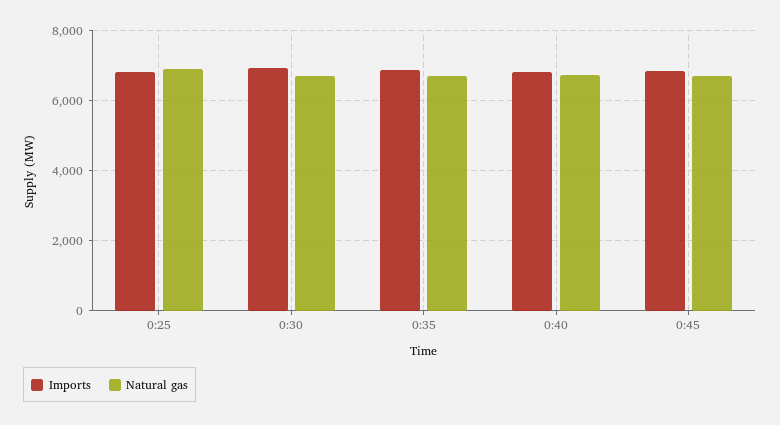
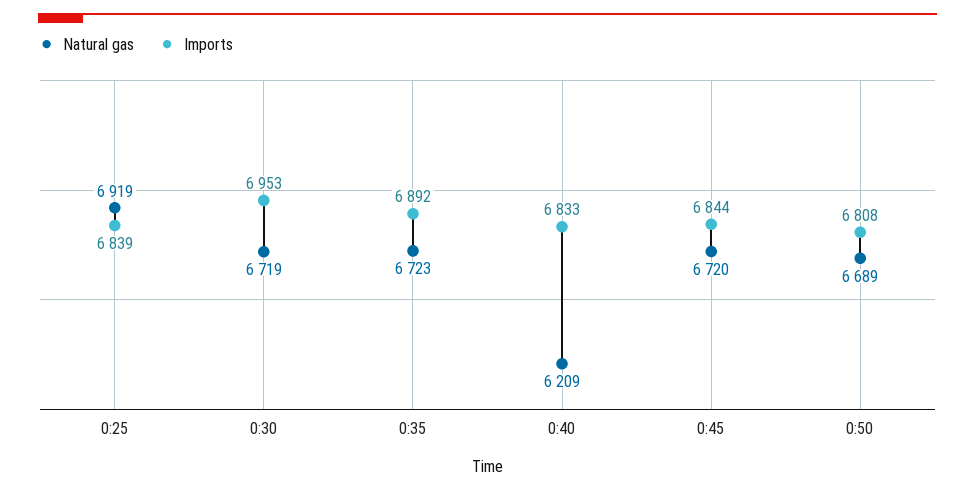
Natural gas, 0:40: 6800 -> 6209
Natural gas, 0:50: none -> 6689
Imports, 0:50: none -> 6808

